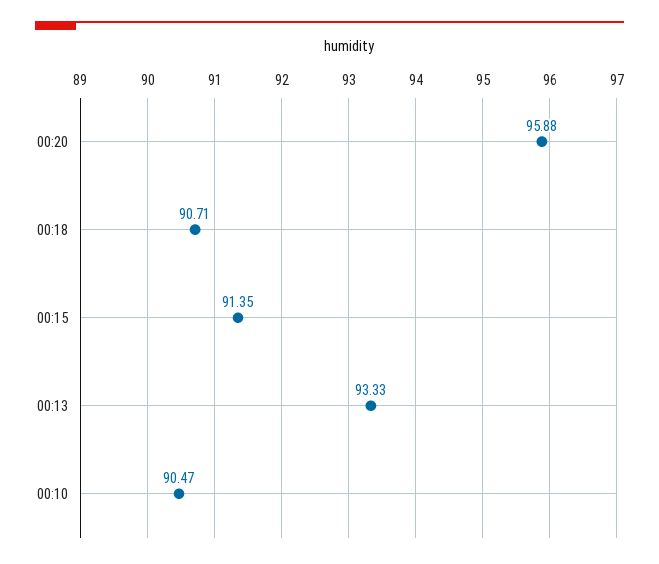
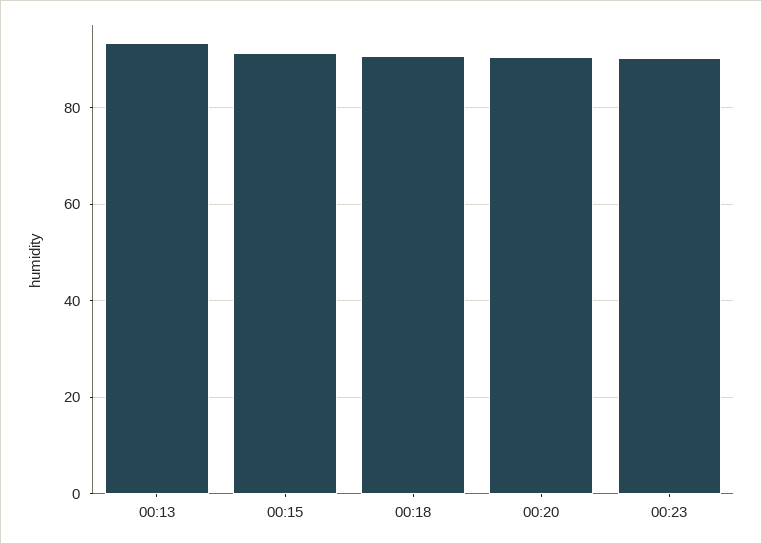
00:20: 95.88 -> 90
00:10: 90.47 -> none
00:23: none -> 90

